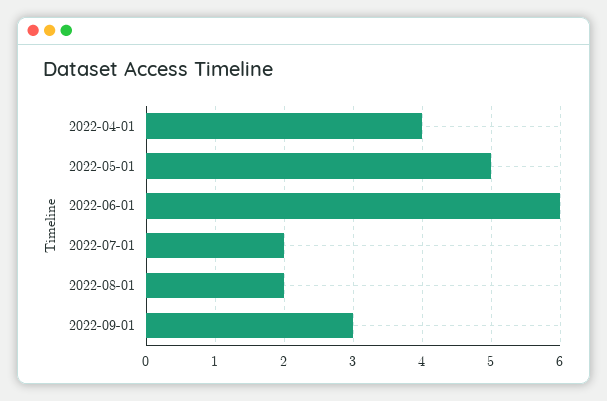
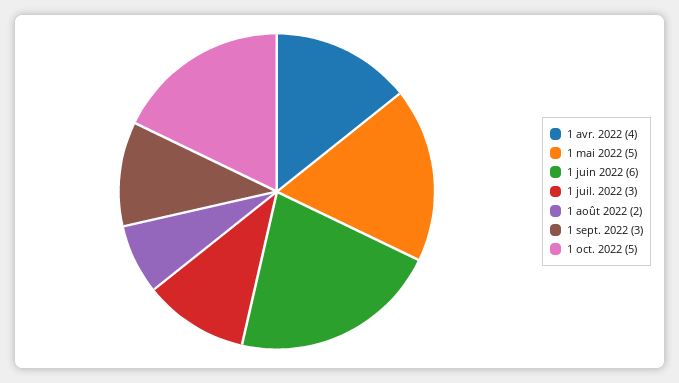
2022-07-01: 2 -> 3
1 oct. 2022: none -> 5

